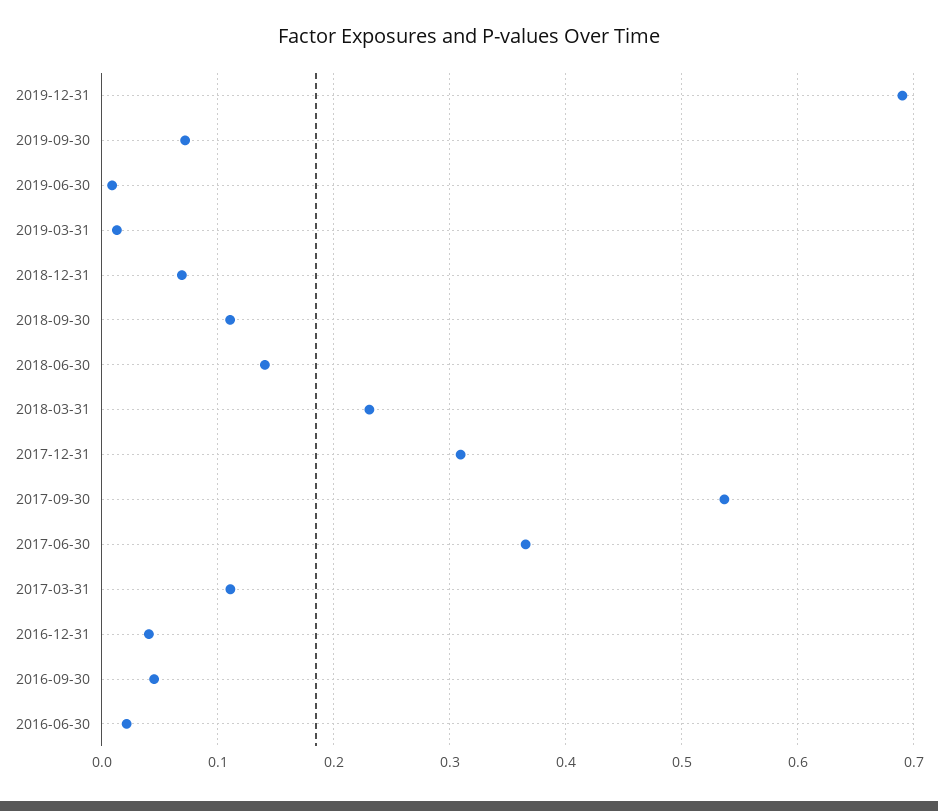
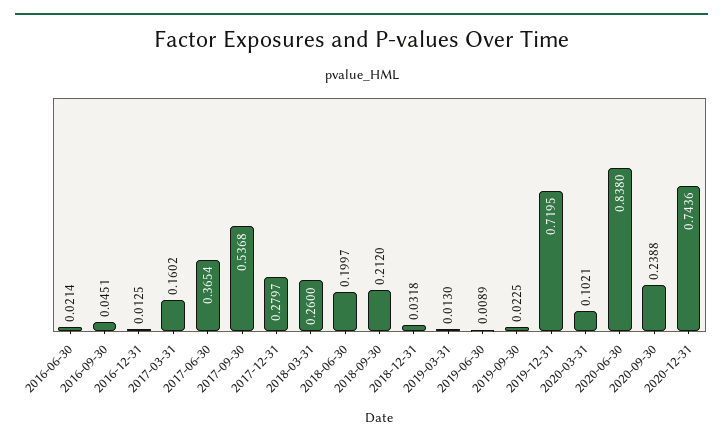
2019-12-31: 0.69 -> 0.7195
2019-09-30: 0.07 -> 0.0225
2018-12-31: 0.07 -> 0.0318
2018-09-30: 0.11 -> 0.212
2018-06-30: 0.14 -> 0.1997
2018-03-31: 0.23 -> 0.26
2017-12-31: 0.31 -> 0.2797
2017-03-31: 0.11 -> 0.1602
2016-12-31: 0.04 -> 0.0125
2020-03-31: none -> 0.1021
2020-06-30: none -> 0.838
2020-09-30: none -> 0.2388
2020-12-31: none -> 0.7436

